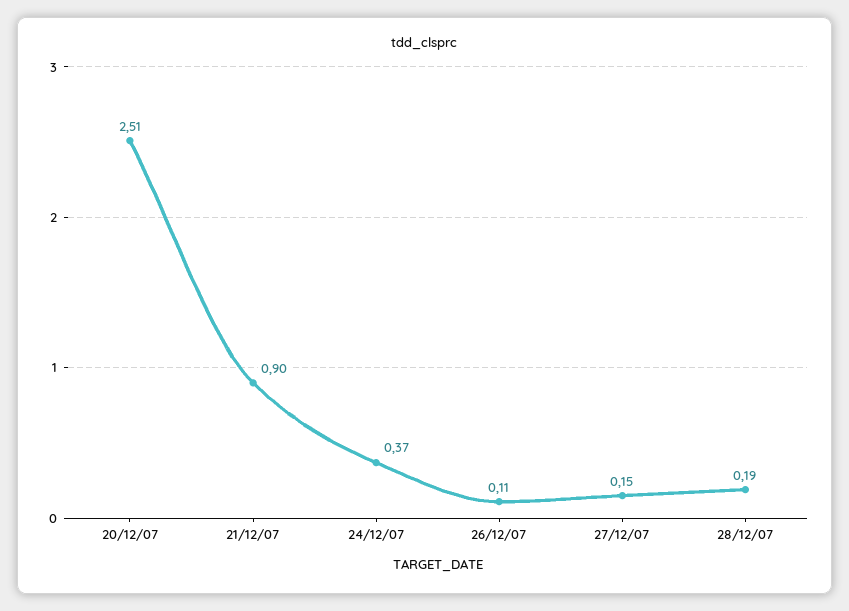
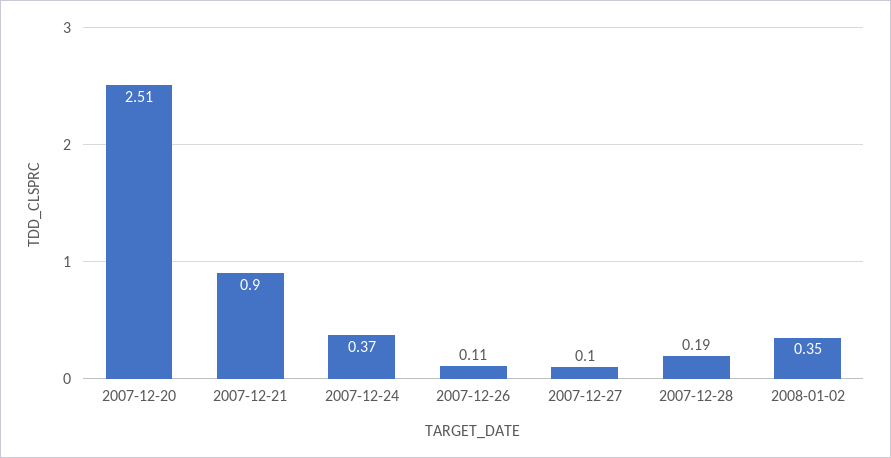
27/12/07: 0.15 -> 0.1
2008-01-02: none -> 0.35

